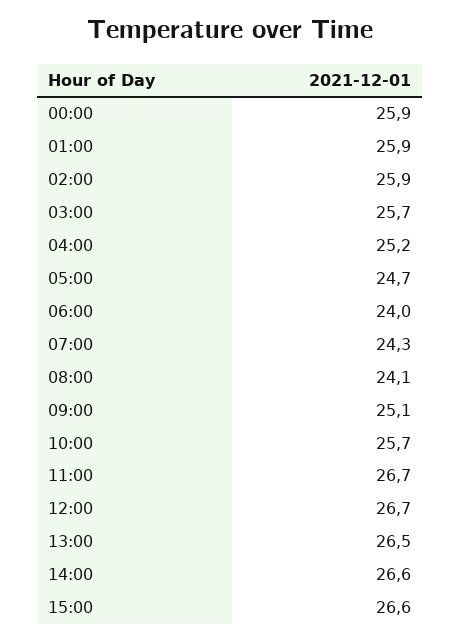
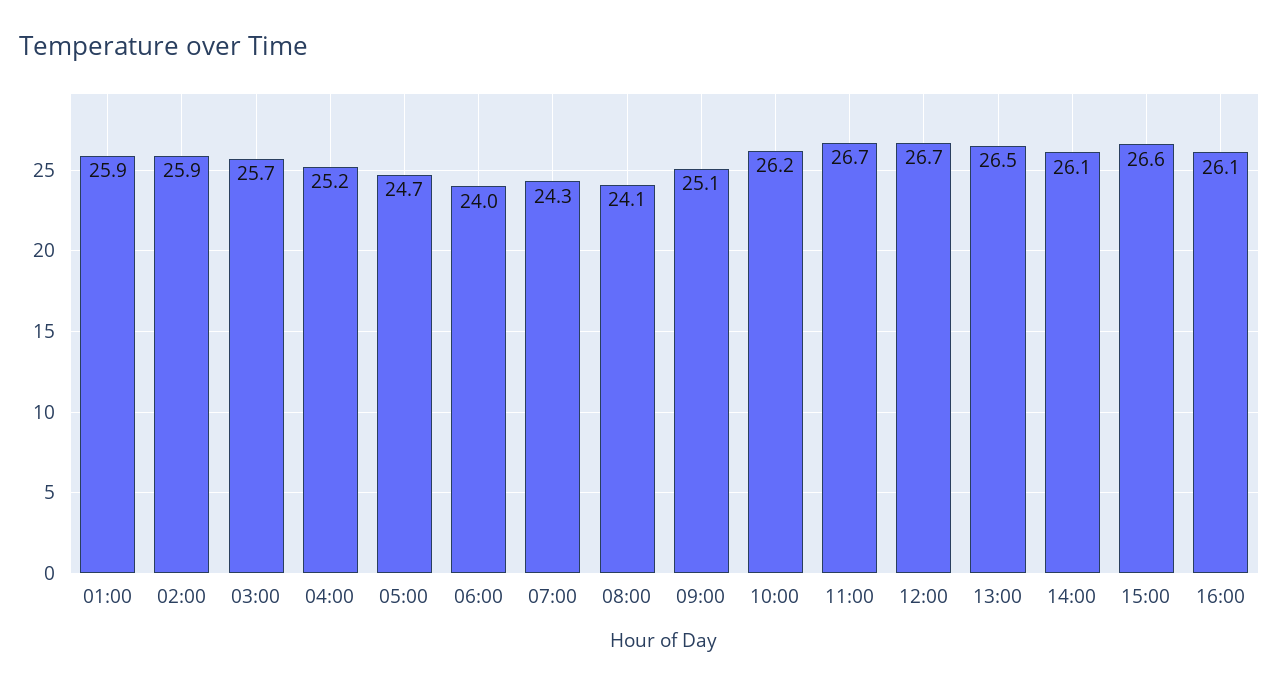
00:00: 25.9 -> none
10:00: 25.7 -> 26.2
14:00: 26.6 -> 26.1
16:00: none -> 26.1

